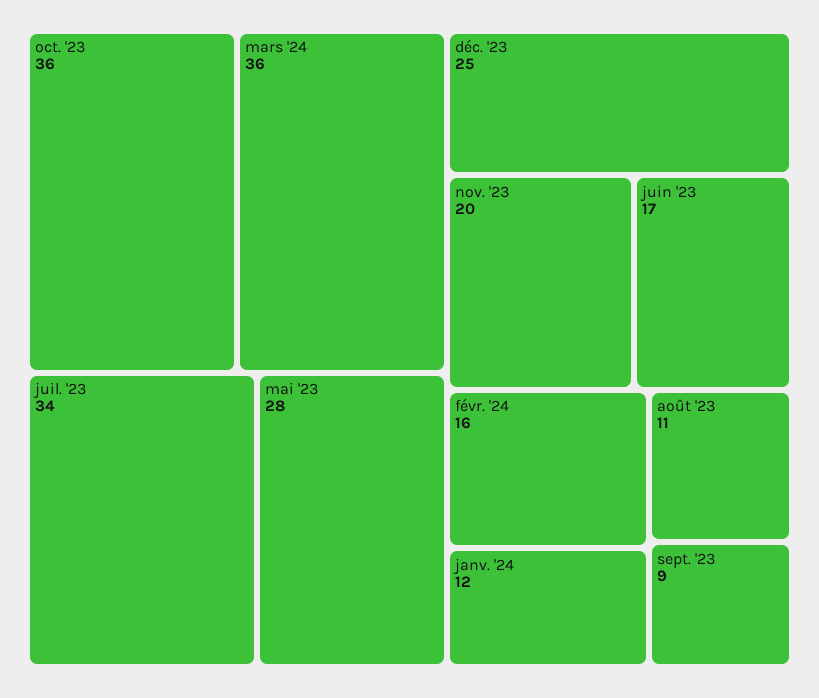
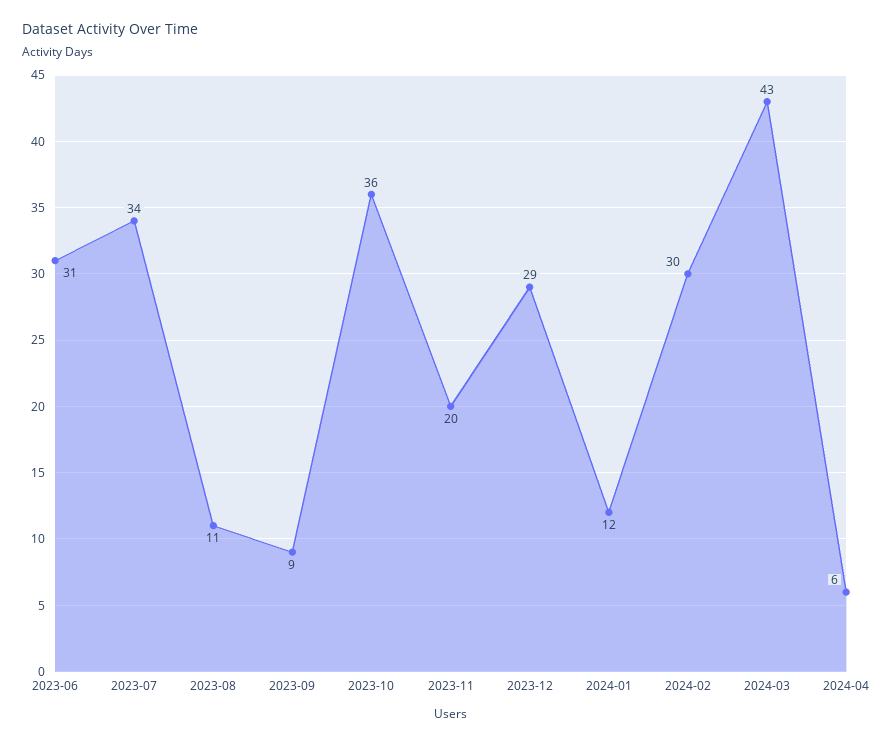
mars '24: 36 -> 43
mai '23: 28 -> none
déc. '23: 25 -> 29
juin '23: 17 -> 31
févr. '24: 16 -> 30
2024-04: none -> 6

